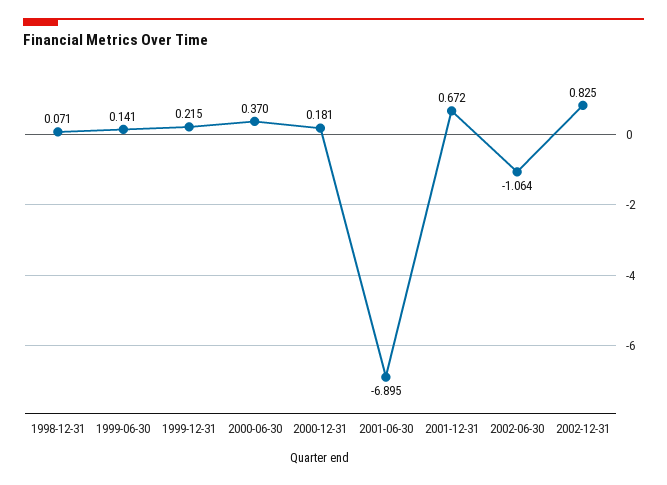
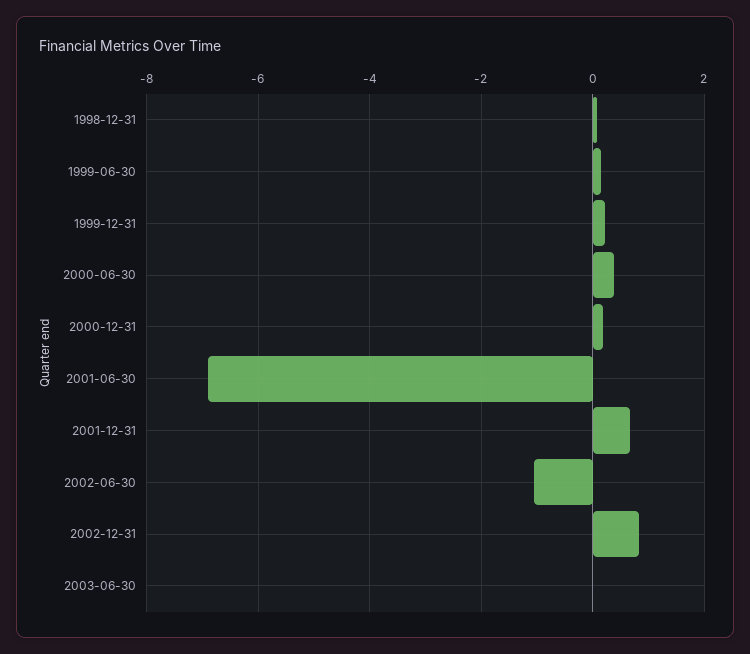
2003-06-30: none -> 0

